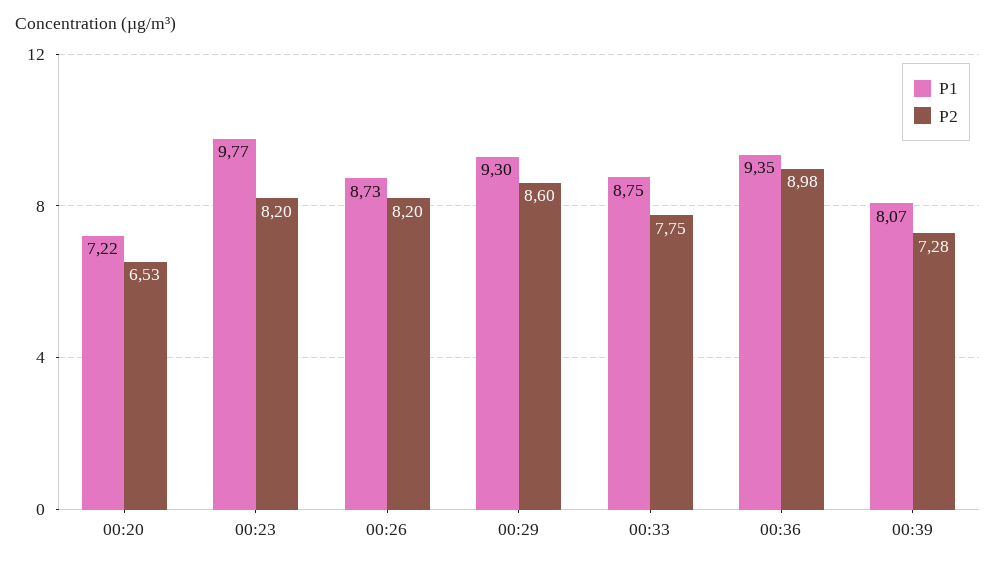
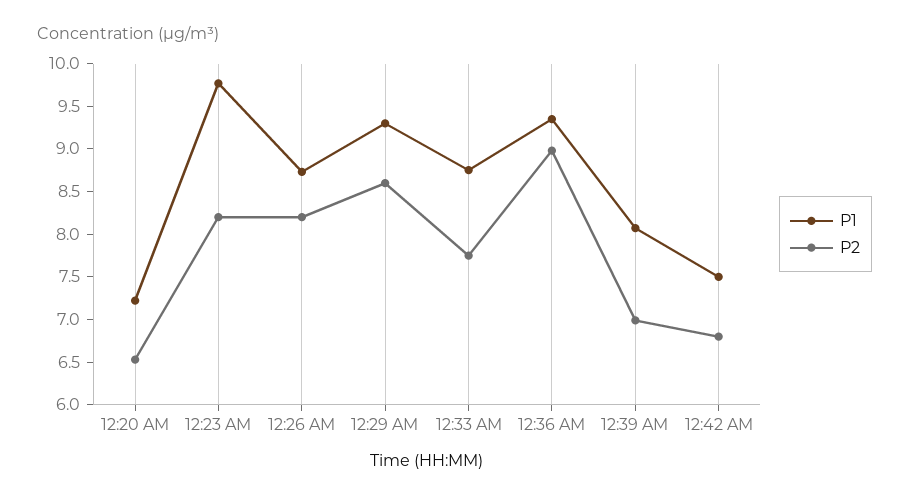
P2, 00:39: 7.28 -> 7
P1, 12:42 AM: none -> 7.5
P2, 12:42 AM: none -> 6.8

